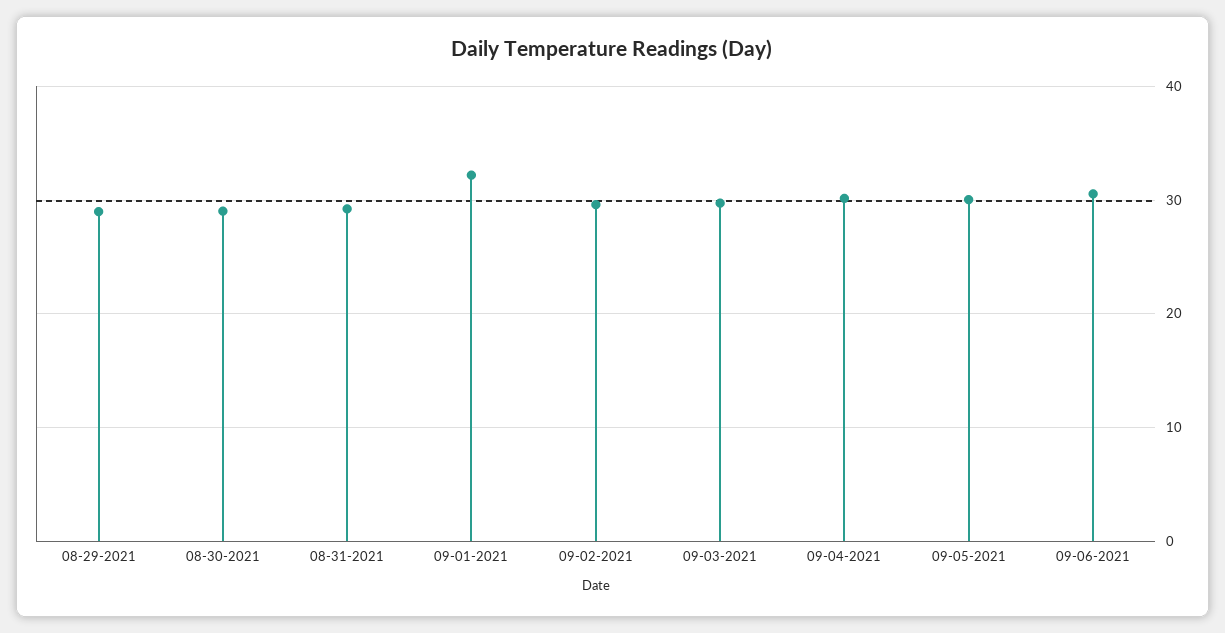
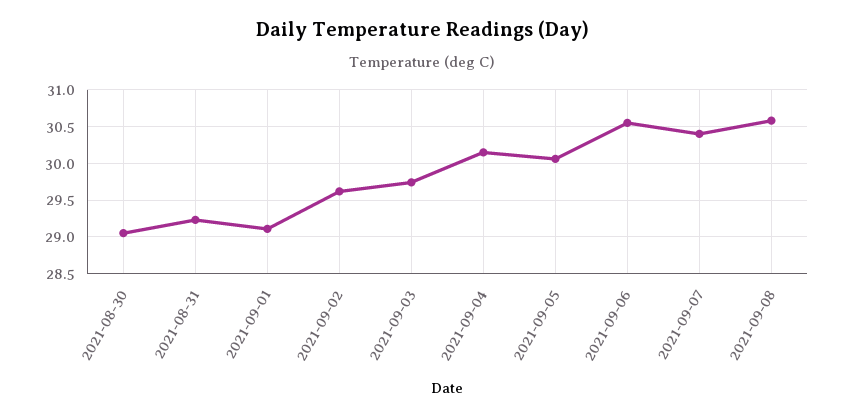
08-29-2021: 29 -> none
09-01-2021: 32 -> 29.1
2021-09-07: none -> 30.4
2021-09-08: none -> 30.6

